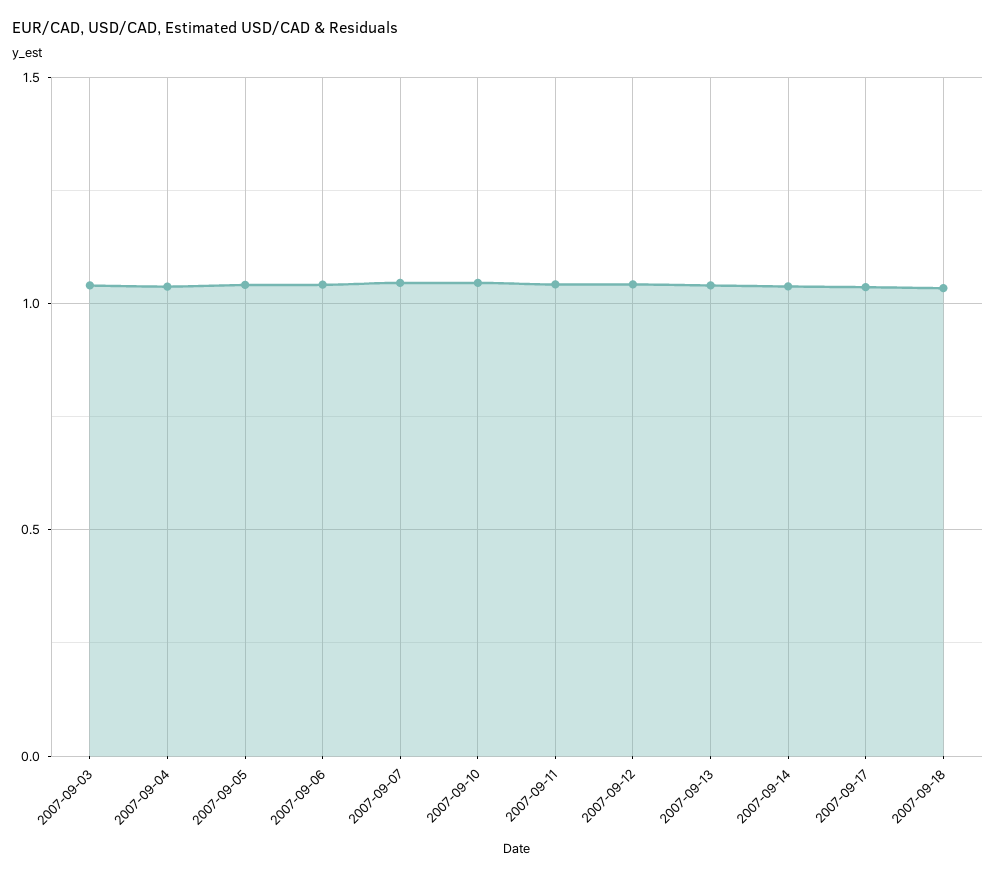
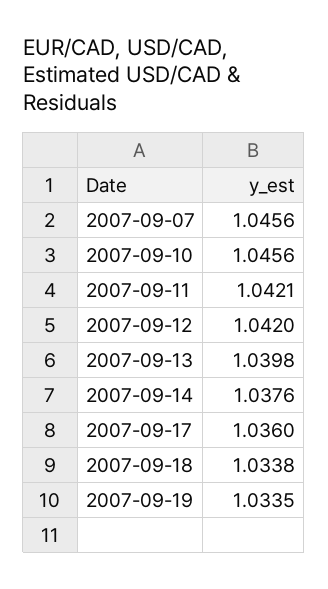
2007-09-03: 1.05 -> none
2007-09-04: 1.05 -> none
2007-09-05: 1.05 -> none
2007-09-06: 1.05 -> none
2007-09-19: none -> 1.0335

